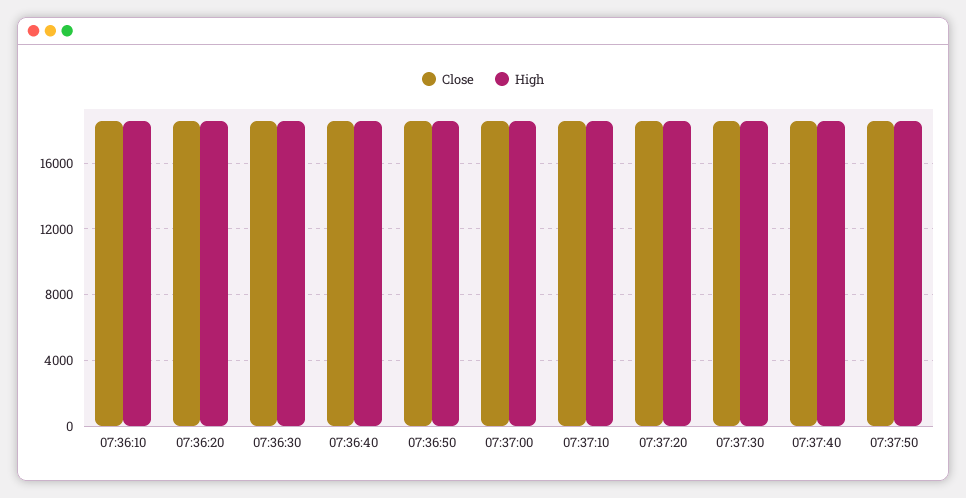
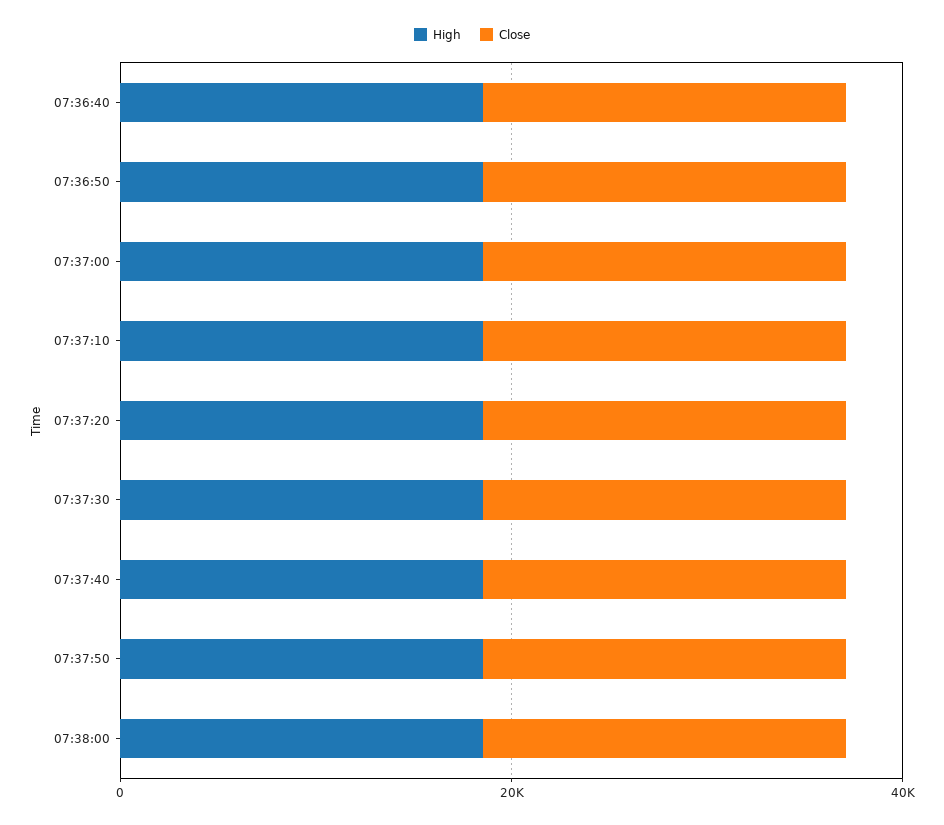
Close, 07:36:10: 18500 -> none
High, 07:36:10: 18500 -> none
Close, 07:36:20: 18500 -> none
High, 07:36:20: 18500 -> none
Close, 07:36:30: 18500 -> none
High, 07:36:30: 18500 -> none
High, 07:38:00: none -> 20000
Close, 07:38:00: none -> 20000

